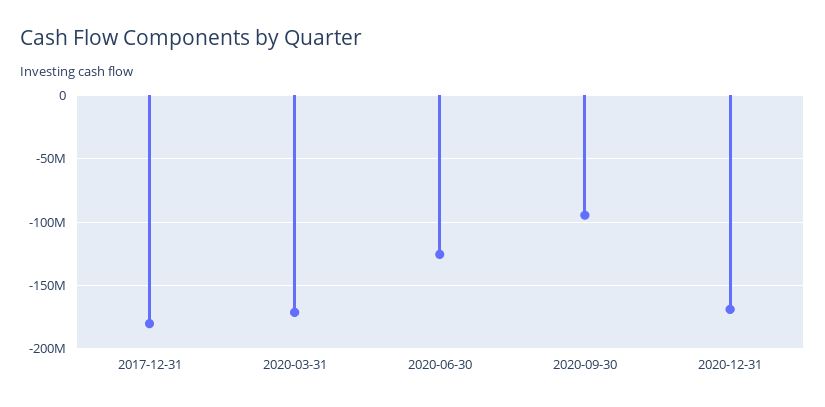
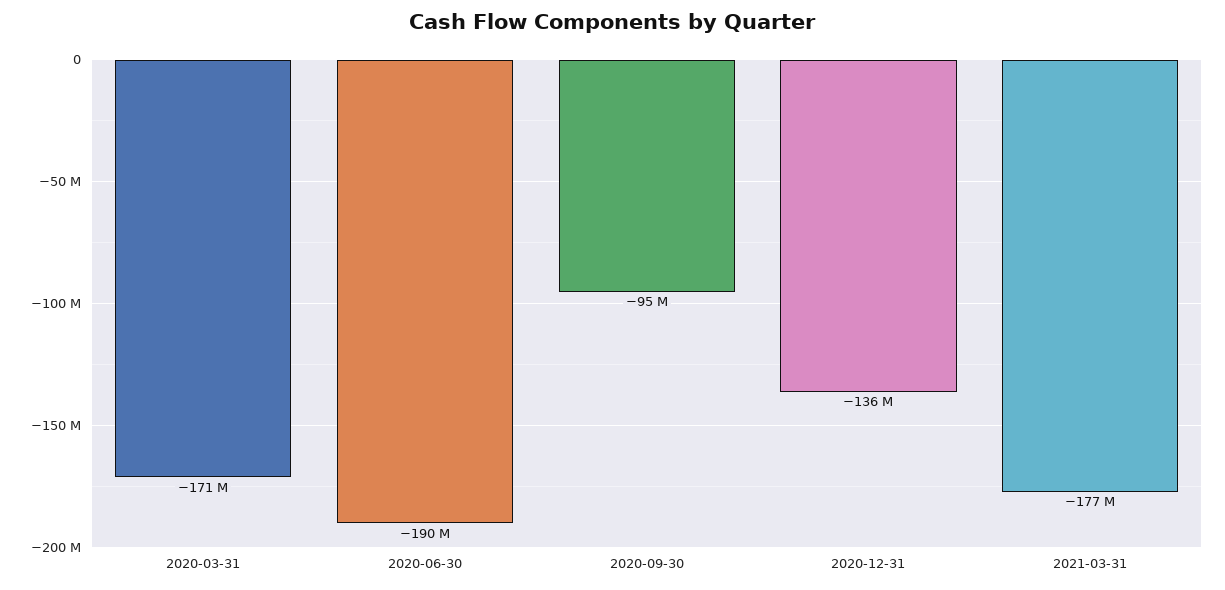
2017-12-31: -180000000 -> none
2020-06-30: -125000000 -> -190000000
2020-12-31: -170000000 -> -136000000
2021-03-31: none -> -177000000

